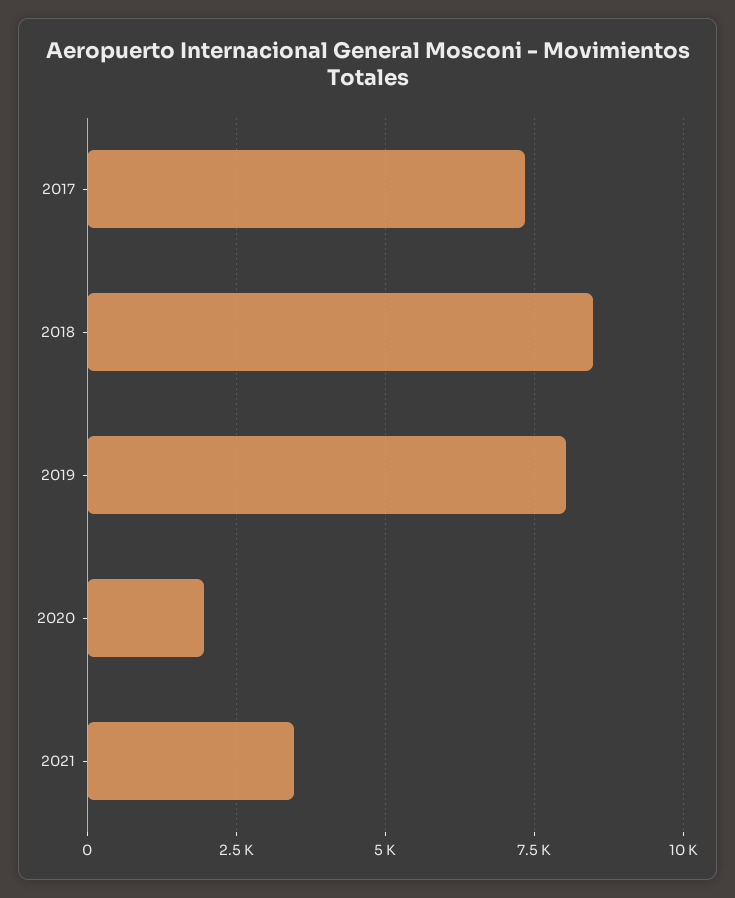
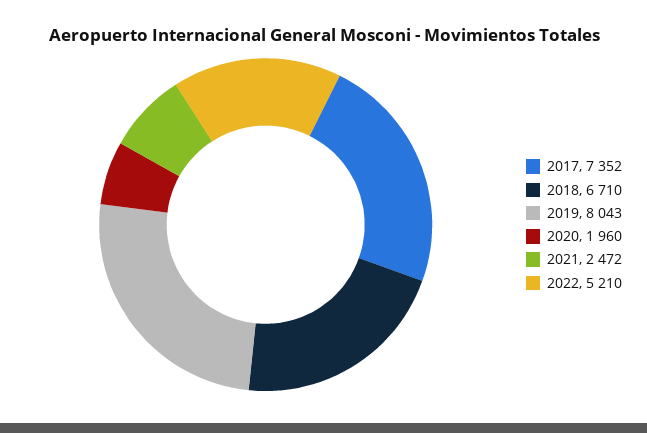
2018: 8500 -> 6710
2021: 3500 -> 2472
2022: none -> 5210

